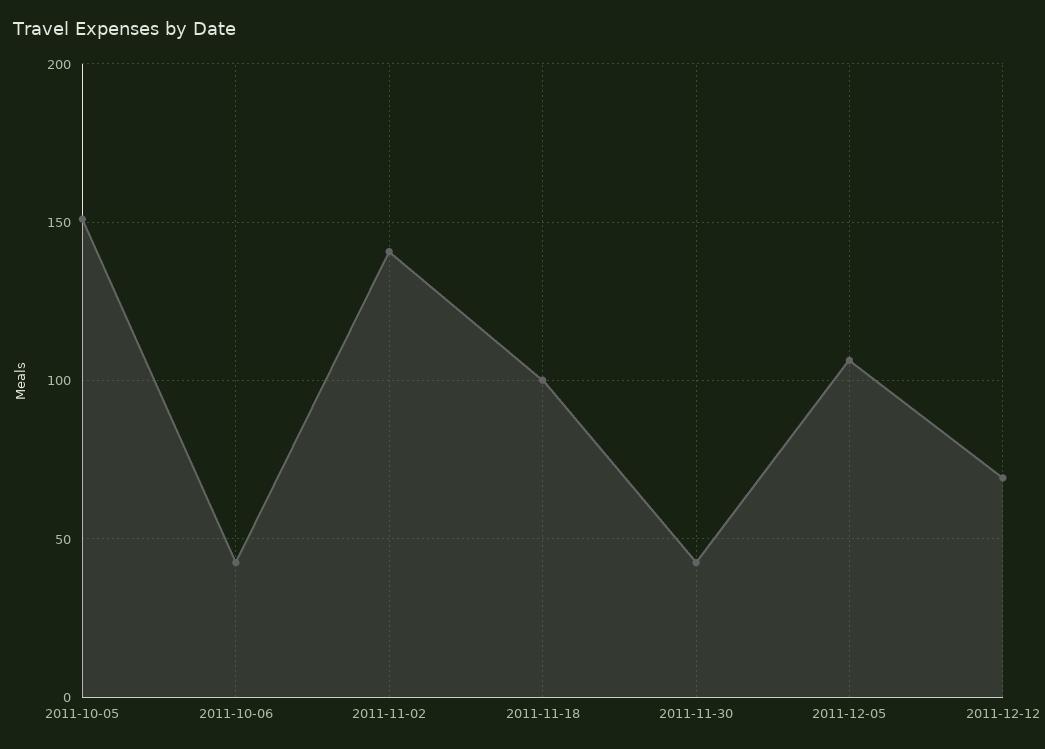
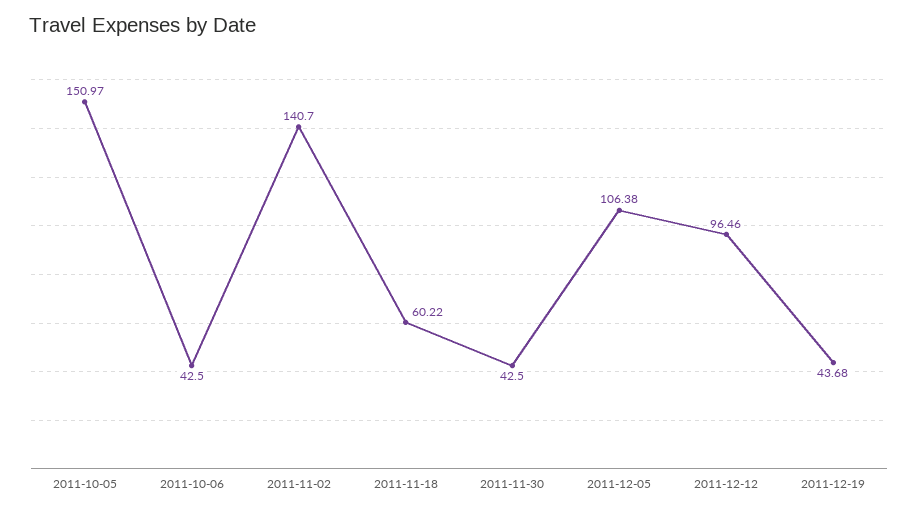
2011-11-18: 100 -> 60.22
2011-12-12: 70 -> 96.46
2011-12-19: none -> 43.68

